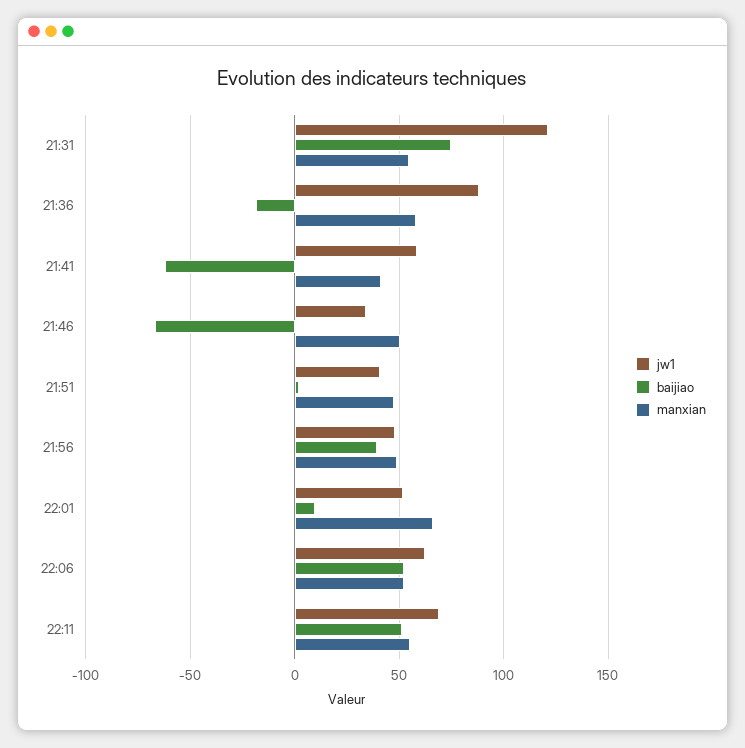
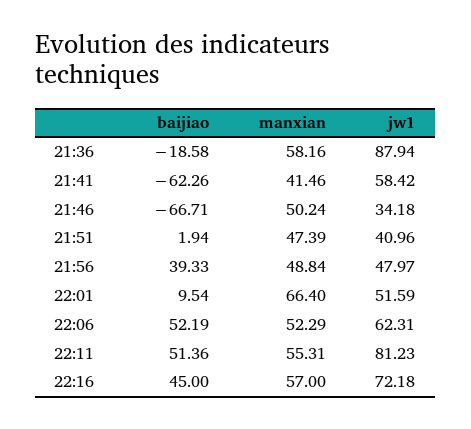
jw1, 21:31: 120 -> none
baijiao, 21:31: 75 -> none
manxian, 21:31: 55 -> none
jw1, 22:11: 70 -> 81.23
baijiao, 22:16: none -> 45
manxian, 22:16: none -> 57
jw1, 22:16: none -> 72.18

